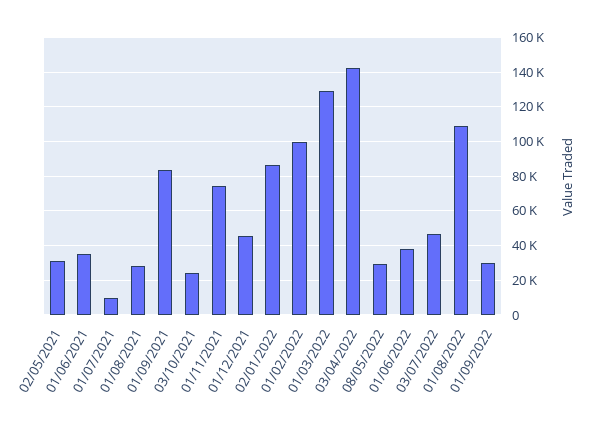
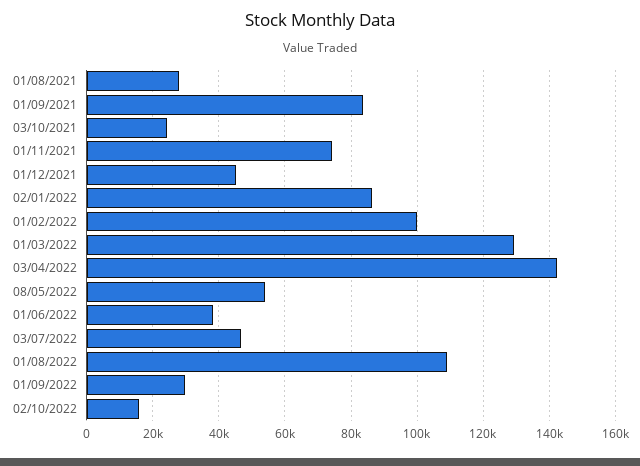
02/05/2021: 30000 -> none
01/06/2021: 35000 -> none
01/07/2021: 10000 -> none
08/05/2022: 30000 -> 54000
02/10/2022: none -> 16000

